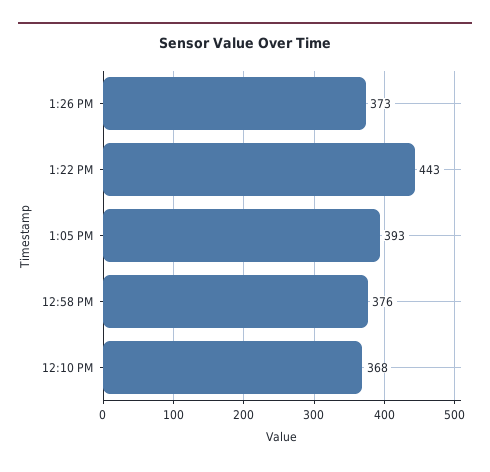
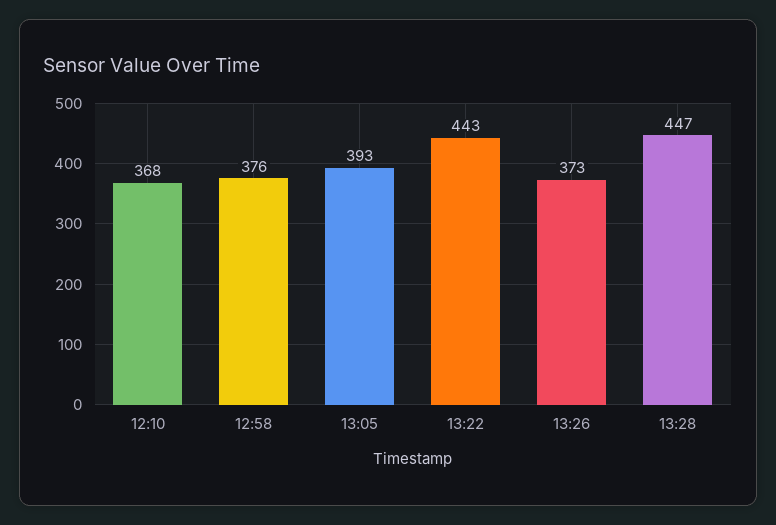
13:28: none -> 447

